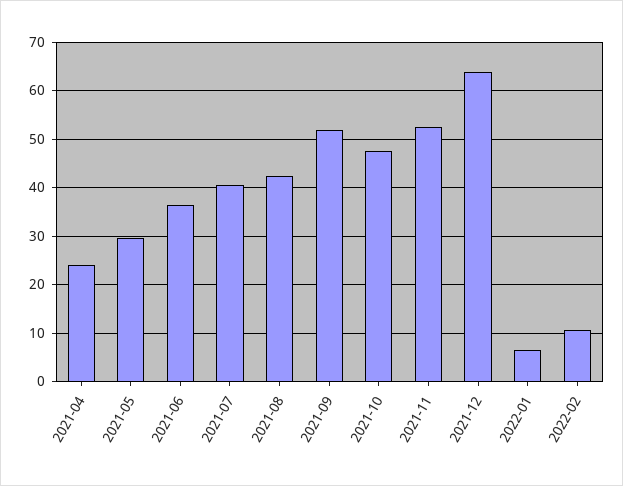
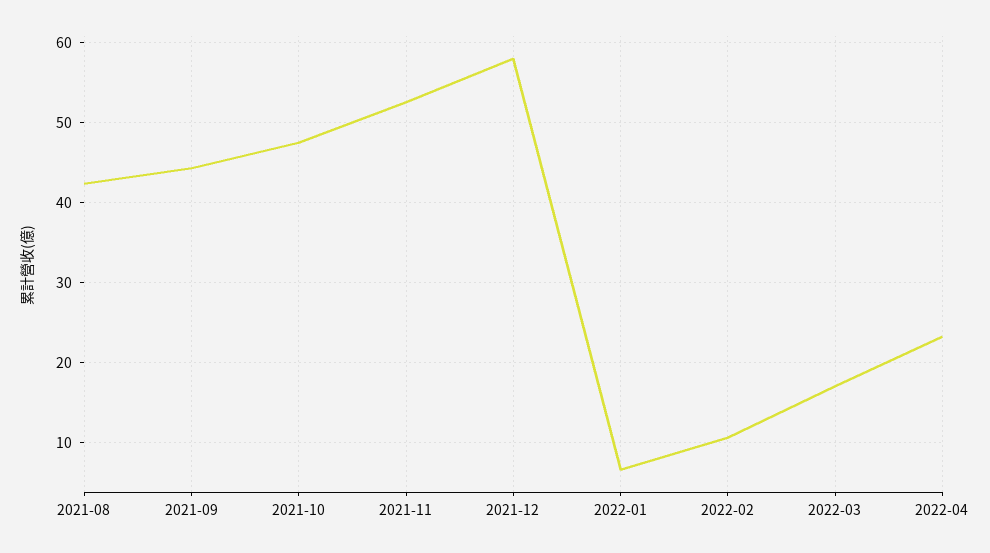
2021-04: 24 -> none
2021-05: 30 -> none
2021-06: 36 -> none
2021-07: 40 -> none
2021-09: 52 -> 44
2021-12: 64 -> 58
2022-03: none -> 17
2022-04: none -> 23

